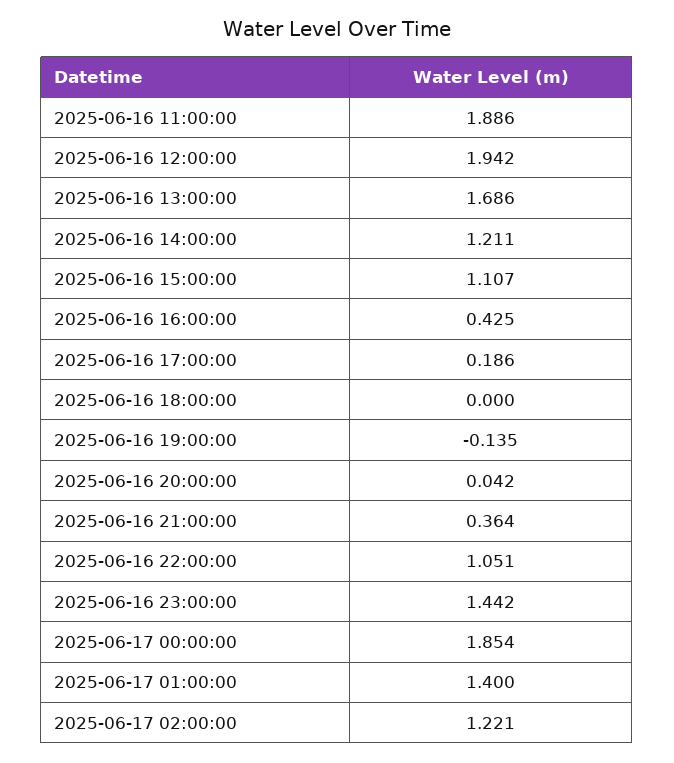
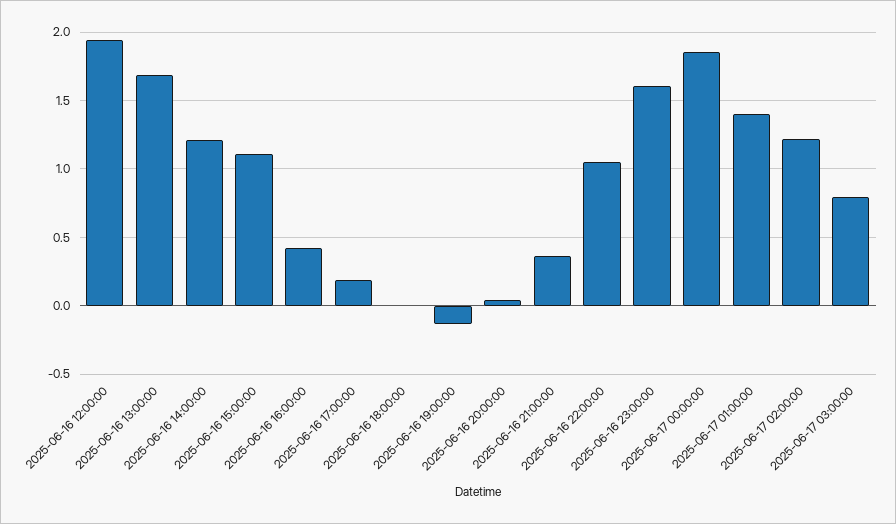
2025-06-16 11:00:00: 1.886 -> none
2025-06-16 23:00:00: 1.442 -> 1.6
2025-06-17 03:00:00: none -> 0.8

